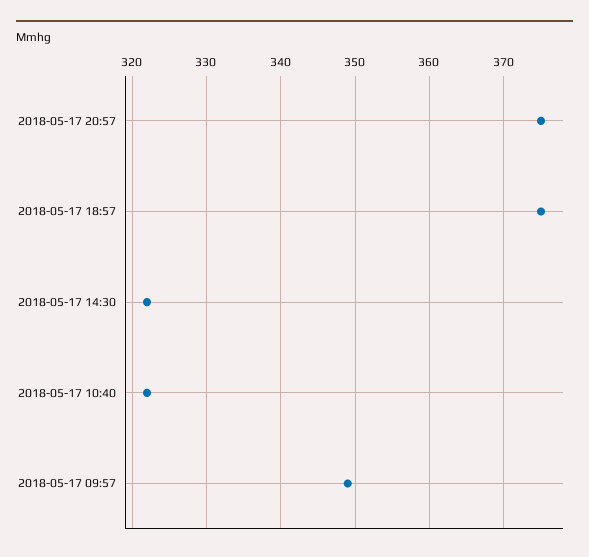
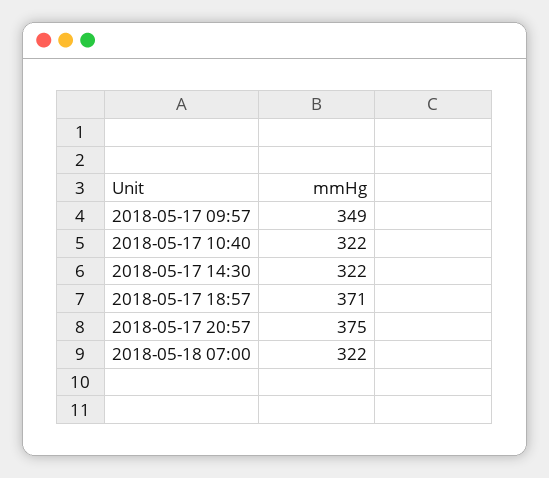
2018-05-17 18:57: 375 -> 371
2018-05-18 07:00: none -> 322

